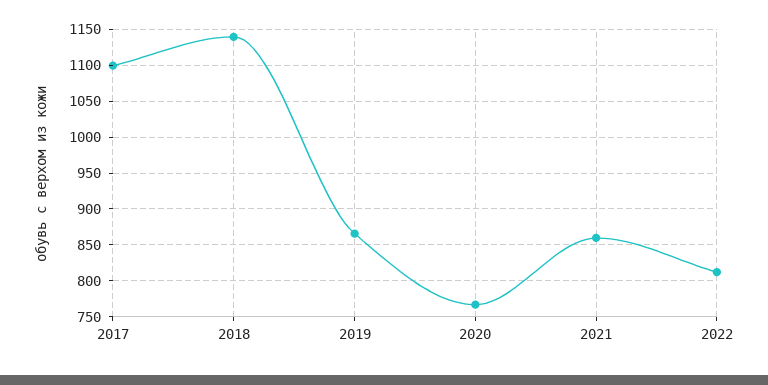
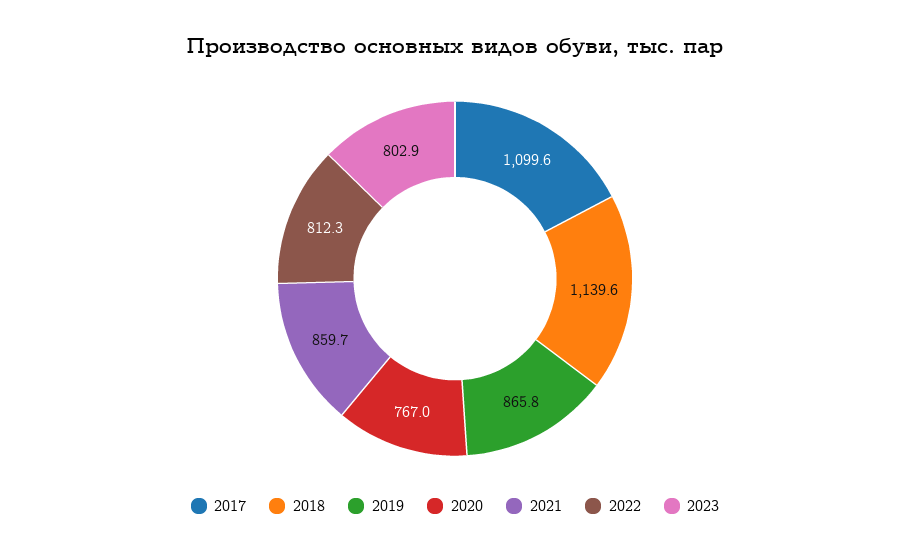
2023: none -> 802.9

